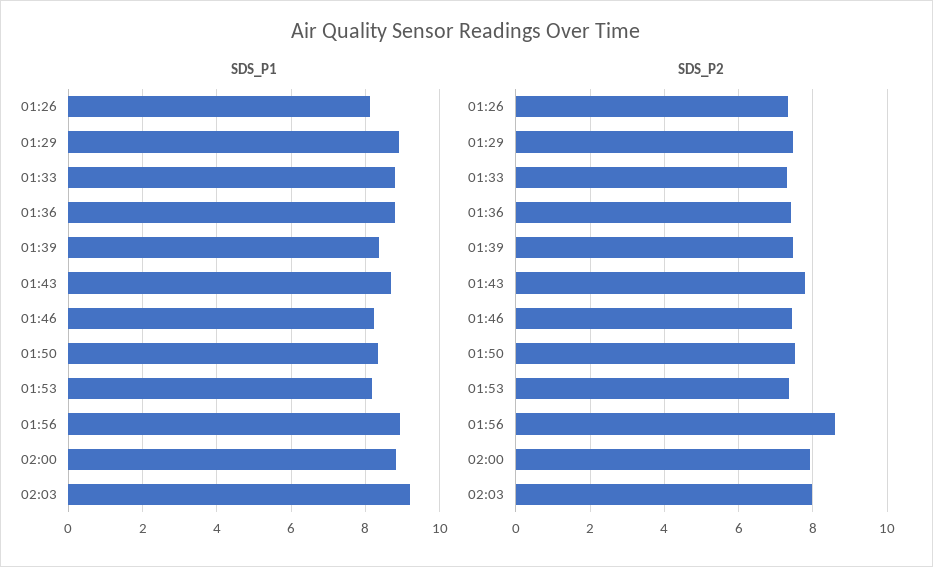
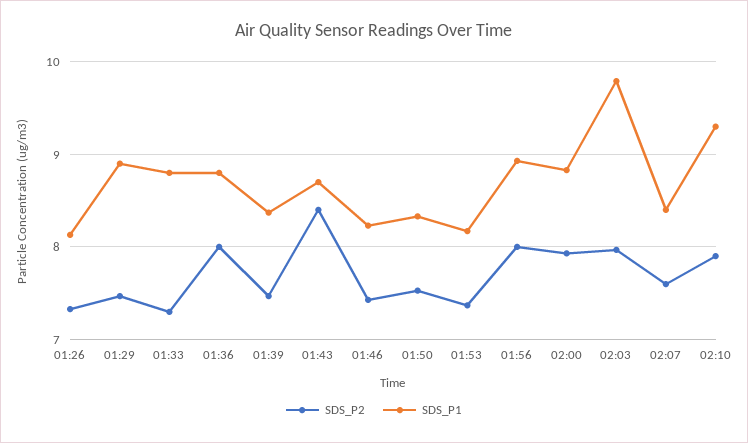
SDS_P1, 02:03: 9.2 -> 9.8
SDS_P2, 01:36: 7.4 -> 8
SDS_P2, 01:43: 7.8 -> 8.4
SDS_P2, 01:56: 8.6 -> 8
SDS_P2, 02:07: none -> 7.6
SDS_P1, 02:07: none -> 8.4
SDS_P2, 02:10: none -> 7.9
SDS_P1, 02:10: none -> 9.3

